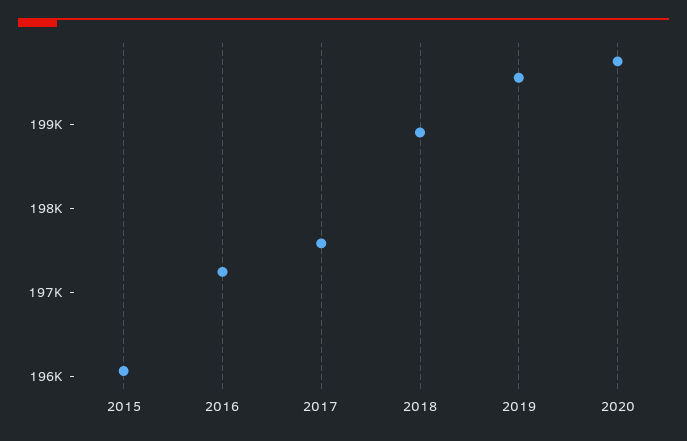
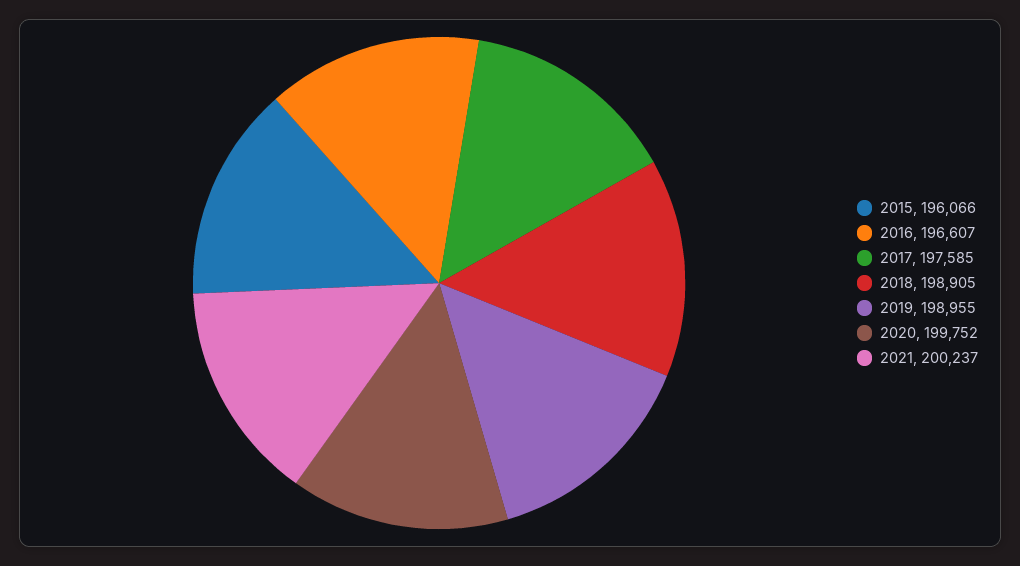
2016: 197200 -> 196607
2019: 199600 -> 198955
2021: none -> 200237

